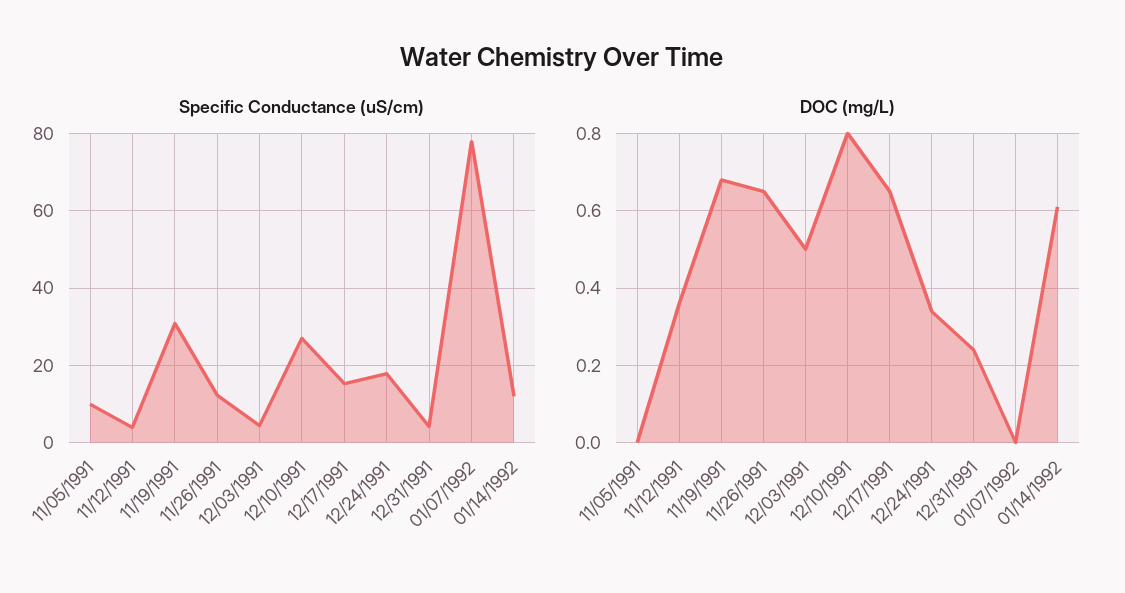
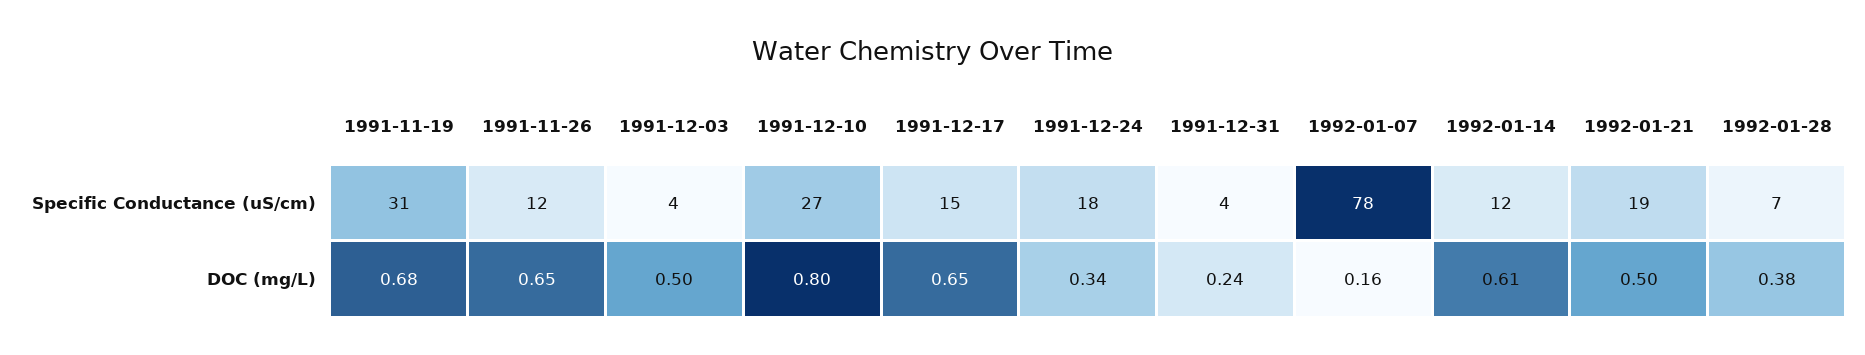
Specific Conductance (uS/cm), 11/05/1991: 10 -> none
Specific Conductance (uS/cm), 11/12/1991: 4 -> none
DOC (mg/L), 11/05/1991: 0 -> none
DOC (mg/L), 11/12/1991: 0.35 -> none
DOC (mg/L), 01/07/1992: 0 -> 0.16
Specific Conductance (uS/cm), 1992-01-21: none -> 19
Specific Conductance (uS/cm), 1992-01-28: none -> 7
DOC (mg/L), 1992-01-21: none -> 0.5
DOC (mg/L), 1992-01-28: none -> 0.38

